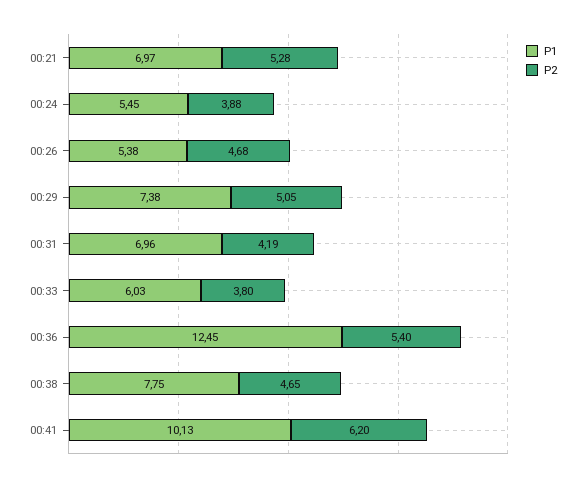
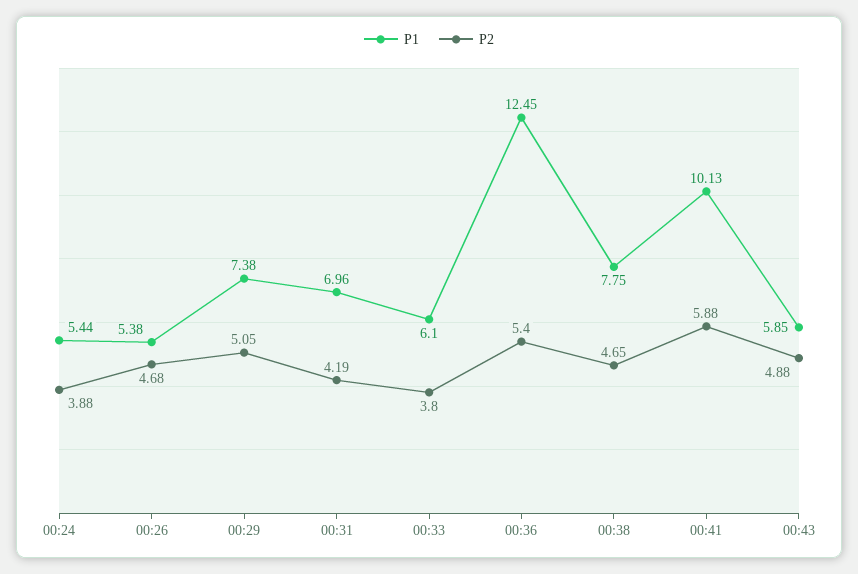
P1, 00:21: 6.97 -> none
P2, 00:21: 5.28 -> none
P1, 00:24: 5.45 -> 5.44
P1, 00:33: 6.03 -> 6.1
P2, 00:41: 6.2 -> 5.88
P1, 00:43: none -> 5.85
P2, 00:43: none -> 4.88

